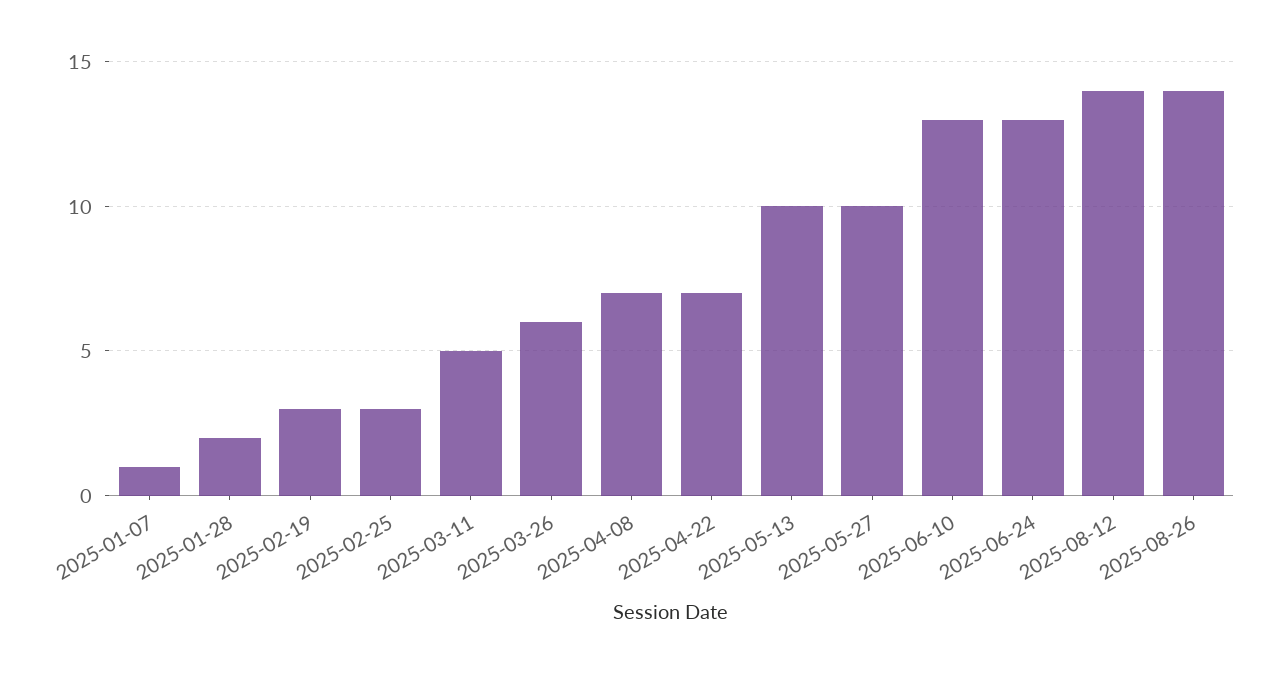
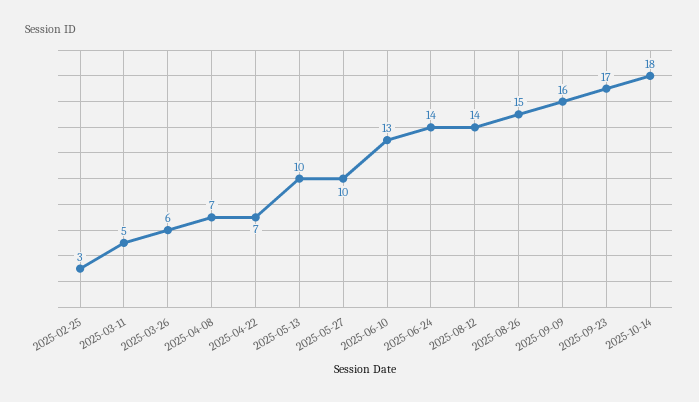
2025-01-07: 1 -> none
2025-01-28: 2 -> none
2025-02-19: 3 -> none
2025-06-24: 13 -> 14
2025-08-26: 14 -> 15
2025-09-09: none -> 16
2025-09-23: none -> 17
2025-10-14: none -> 18

